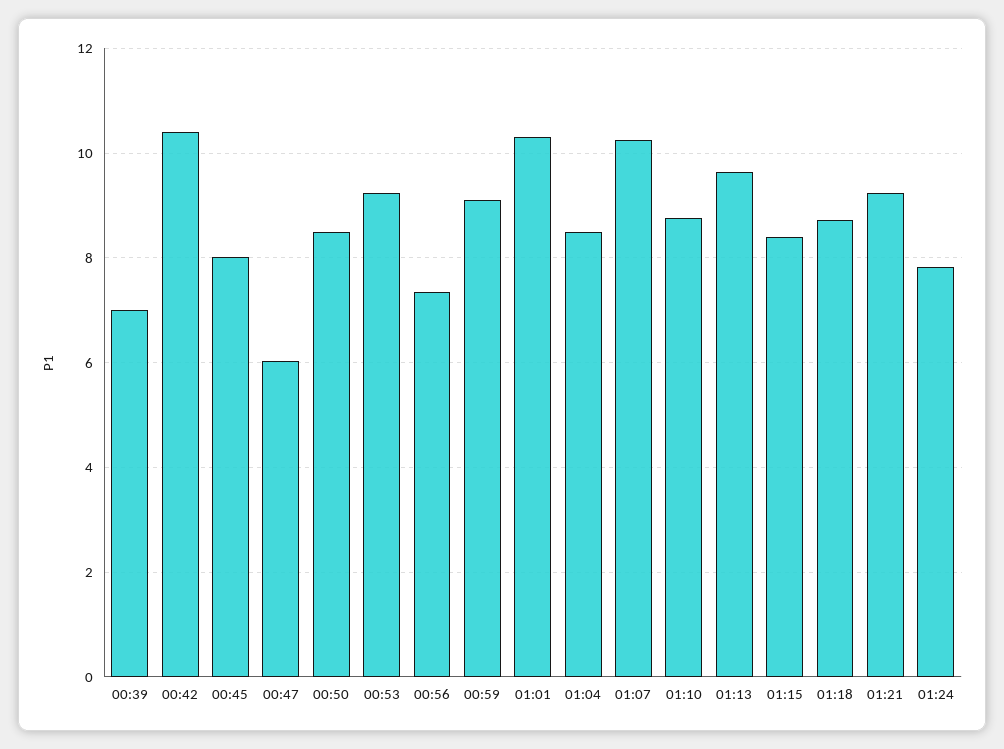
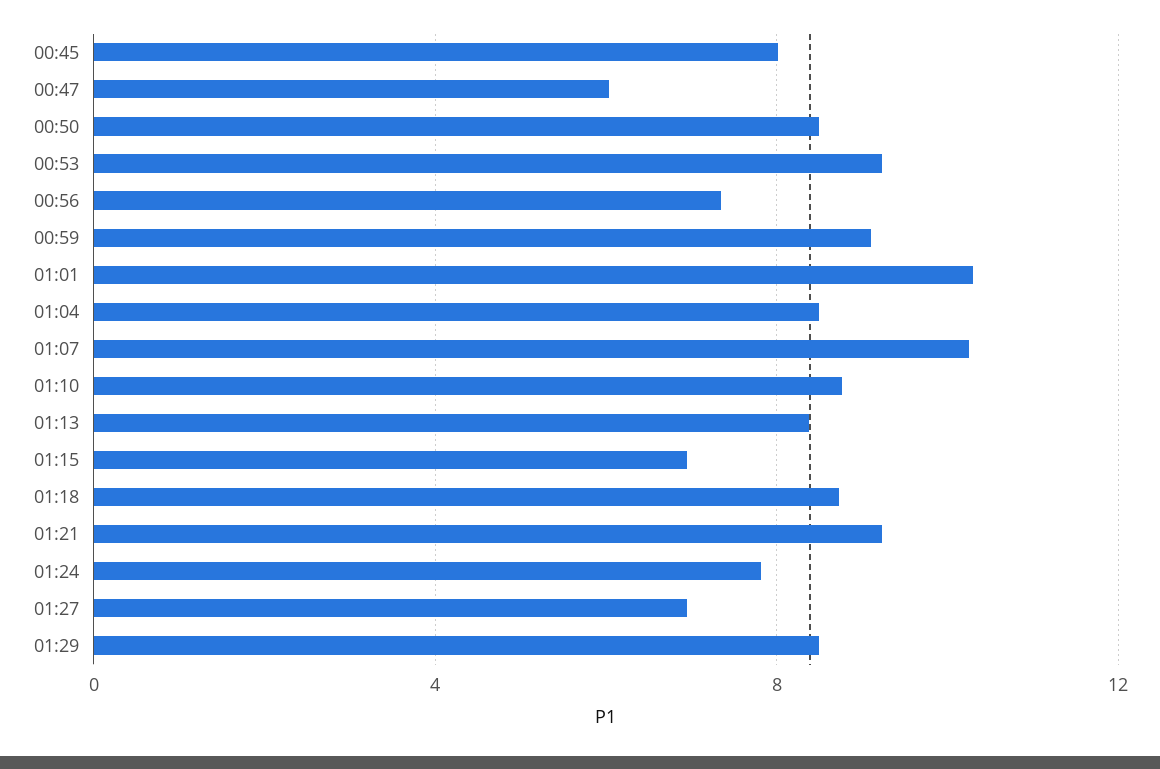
00:39: 7 -> none
00:42: 10.4 -> none
01:13: 9.6 -> 8.5
01:15: 8.4 -> 7
01:27: none -> 7
01:29: none -> 8.5

